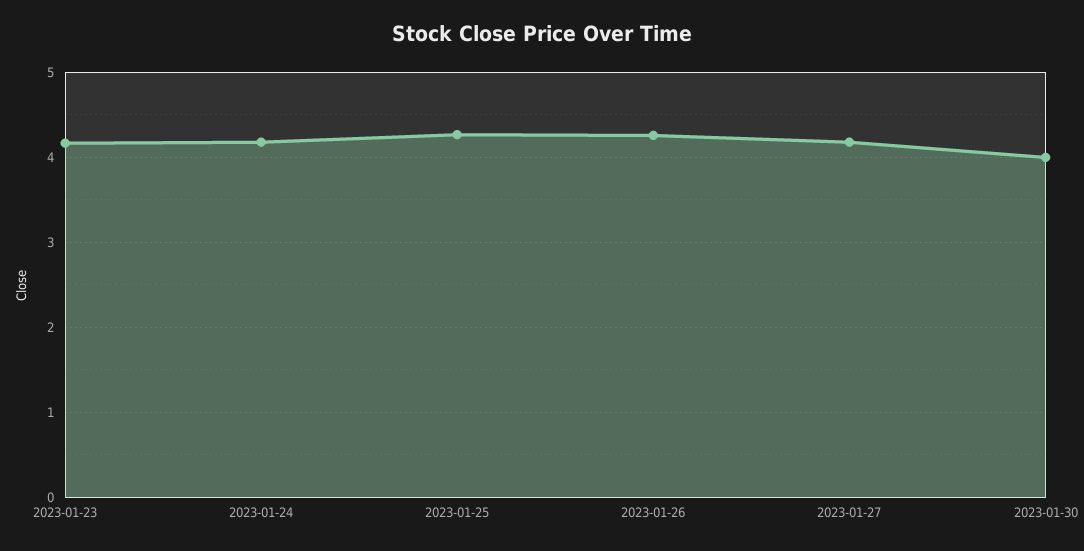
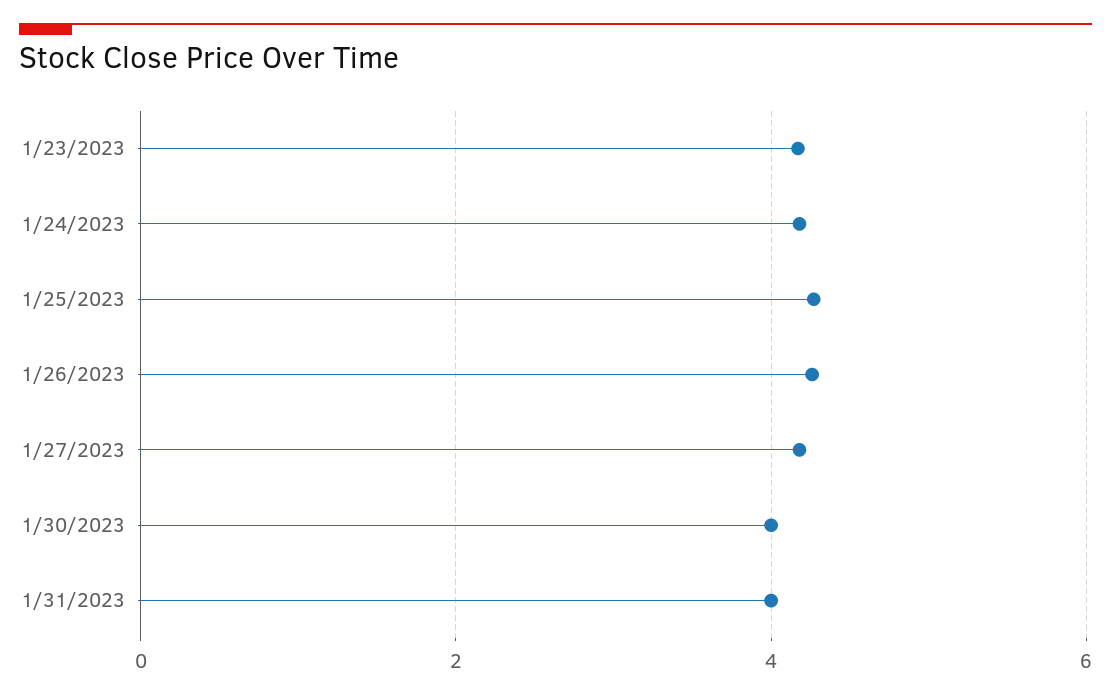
1/31/2023: none -> 4

